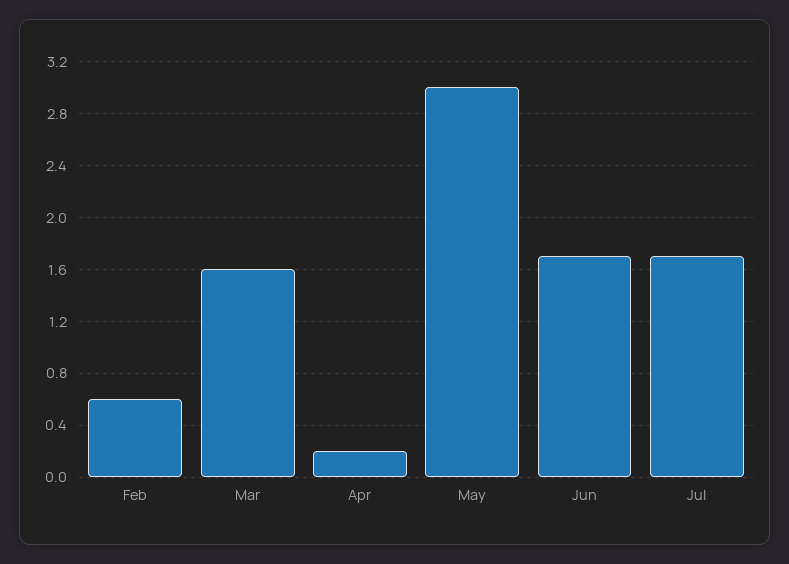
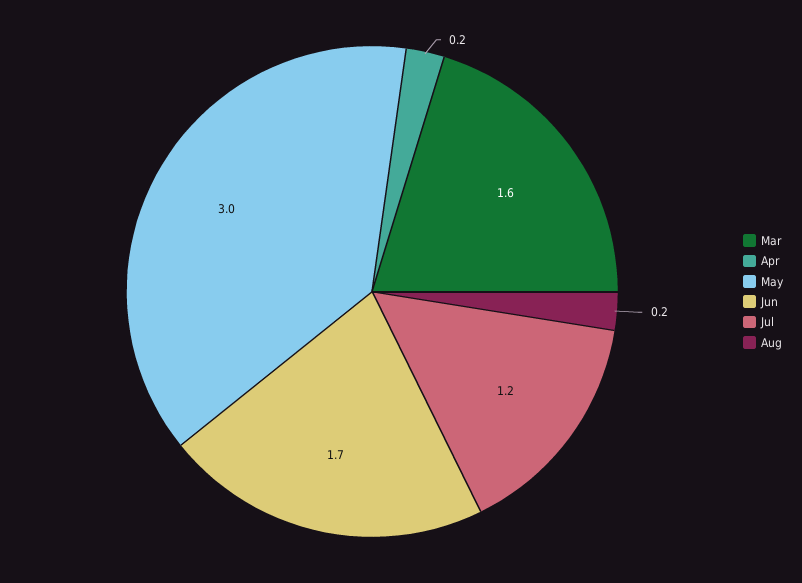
Feb: 0.6 -> none
Jul: 1.7 -> 1.2
Aug: none -> 0.2

